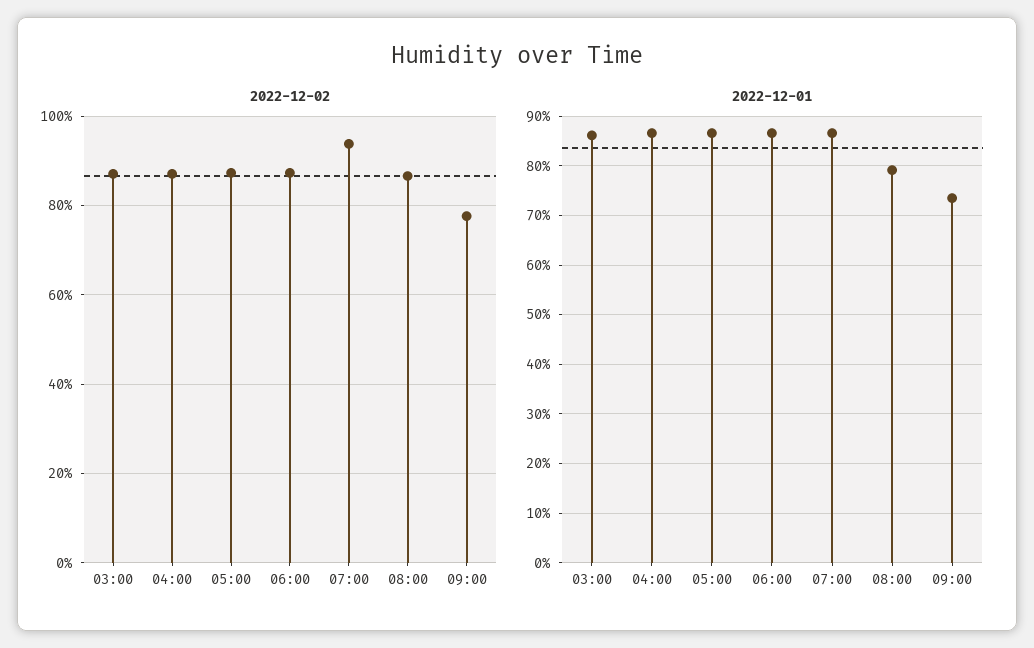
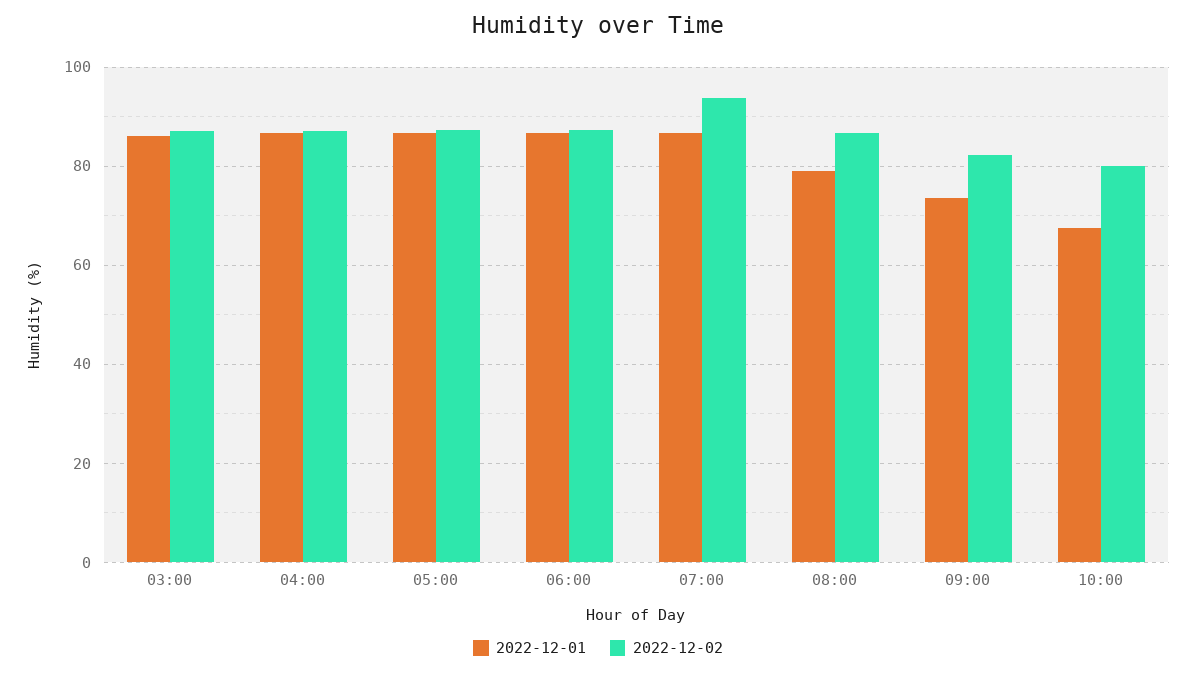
2022-12-02, 09:00: 78 -> 82
2022-12-01, 10:00: none -> 68
2022-12-02, 10:00: none -> 80

